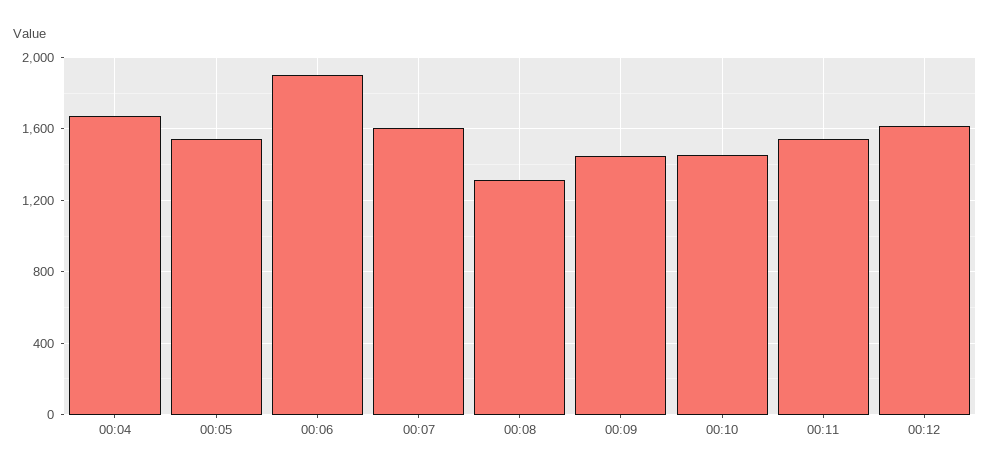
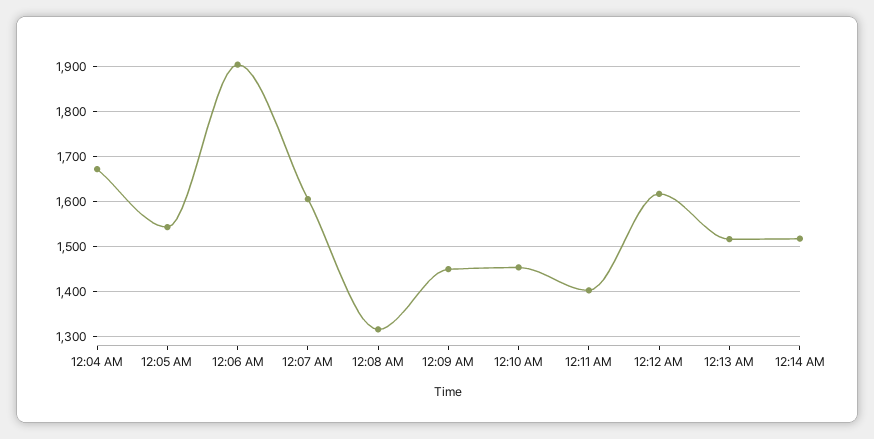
00:11: 1550 -> 1400
12:13 AM: none -> 1520
12:14 AM: none -> 1520

